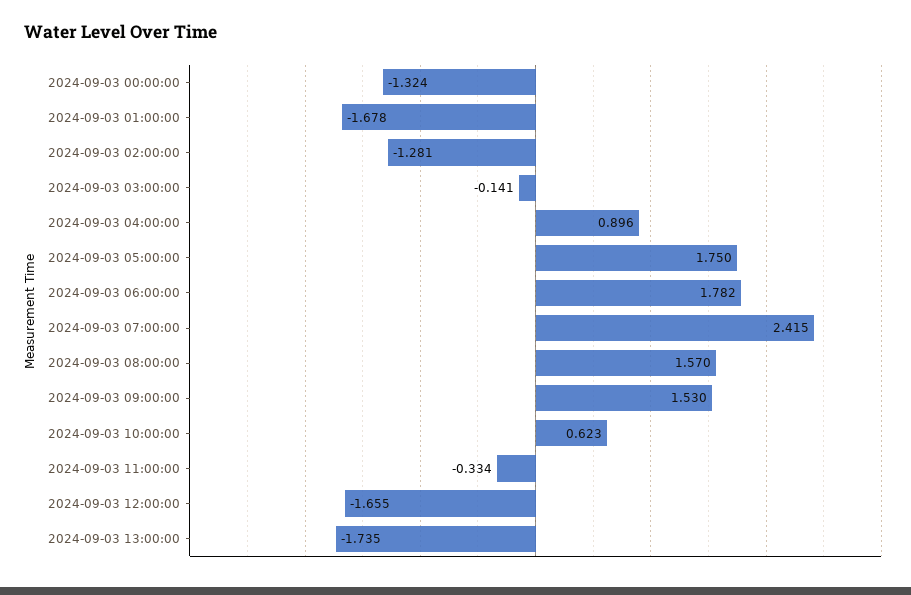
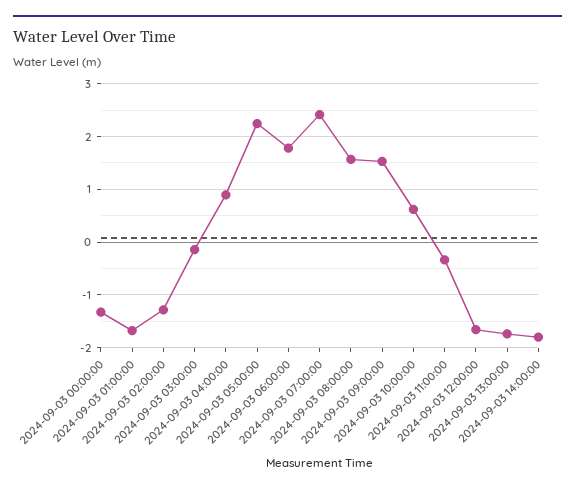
2024-09-03 05:00:00: 1.75 -> 2.2
2024-09-03 14:00:00: none -> -1.8

